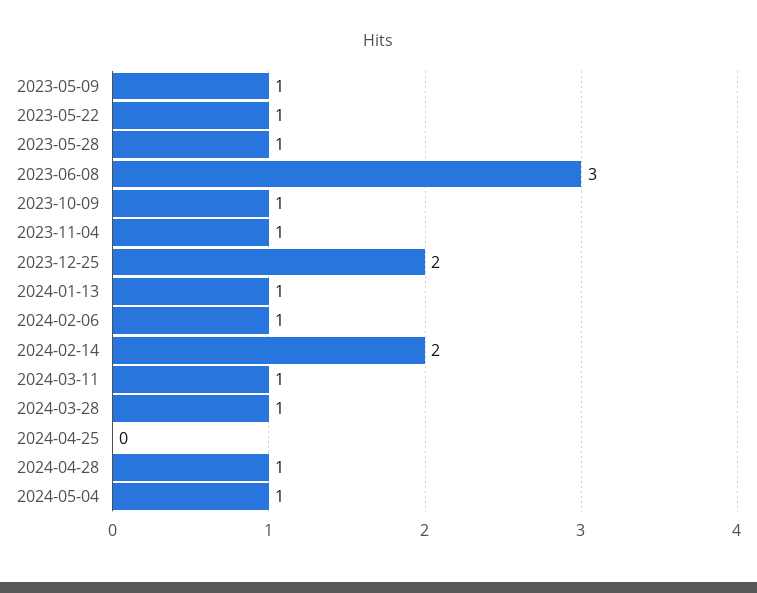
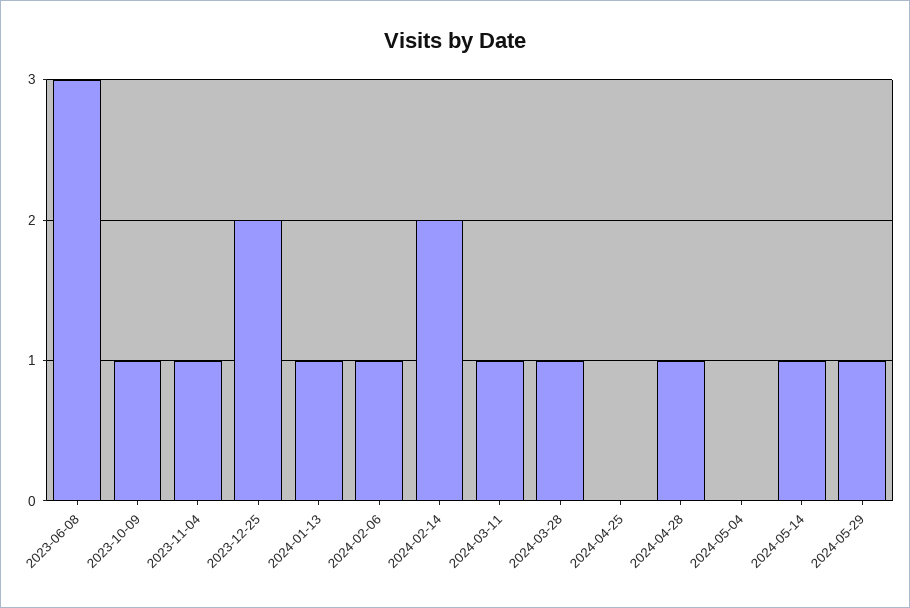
2023-05-09: 1 -> none
2023-05-22: 1 -> none
2023-05-28: 1 -> none
2024-05-04: 1 -> 0
2024-05-14: none -> 1
2024-05-29: none -> 1

